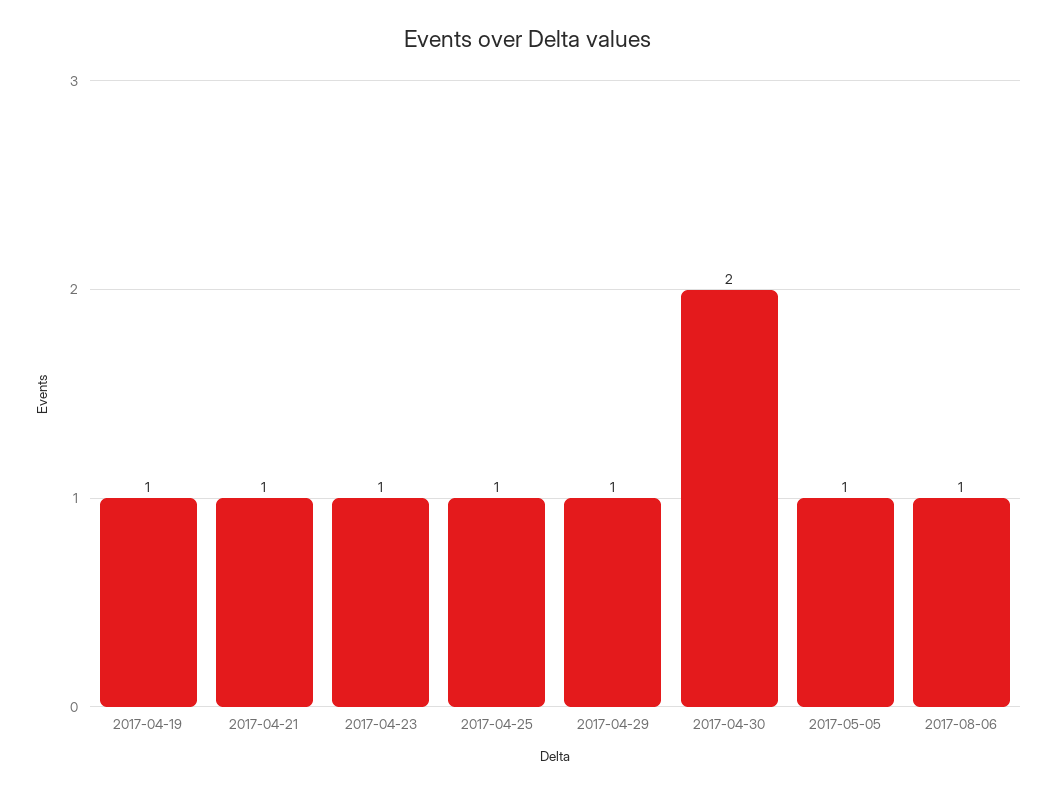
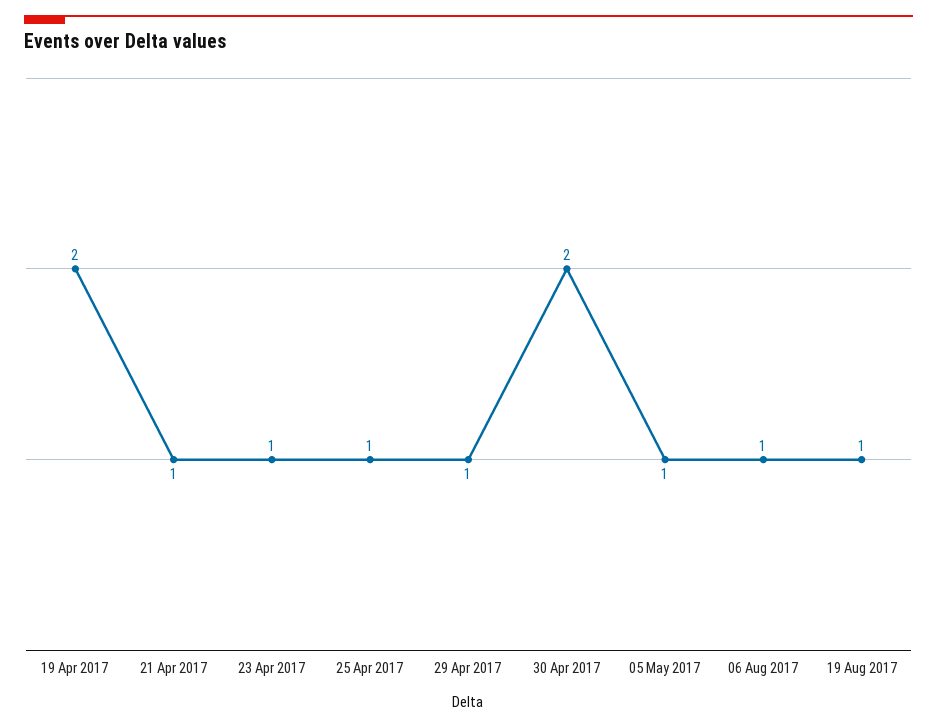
2017-04-19: 1 -> 2
19 Aug 2017: none -> 1

